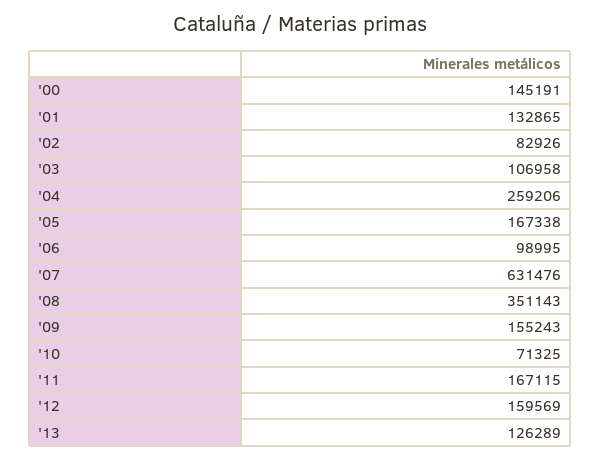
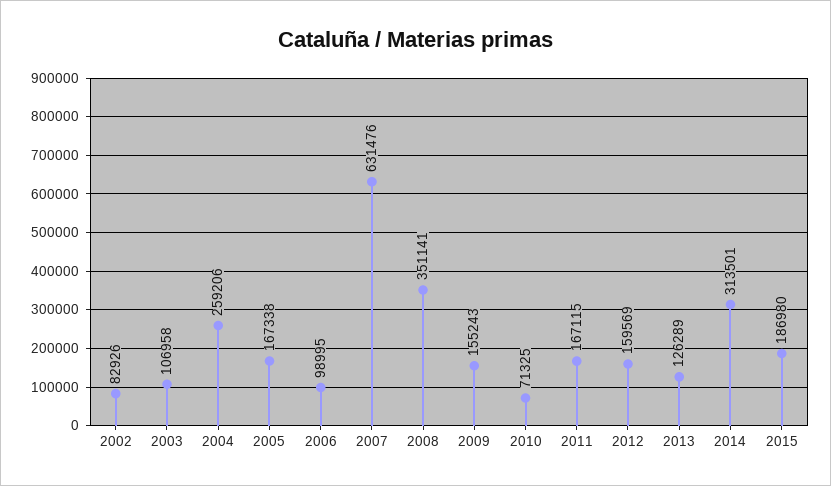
'00: 145191 -> none
'01: 132865 -> none
'08: 351143 -> 351141
2014: none -> 313501
2015: none -> 186980

